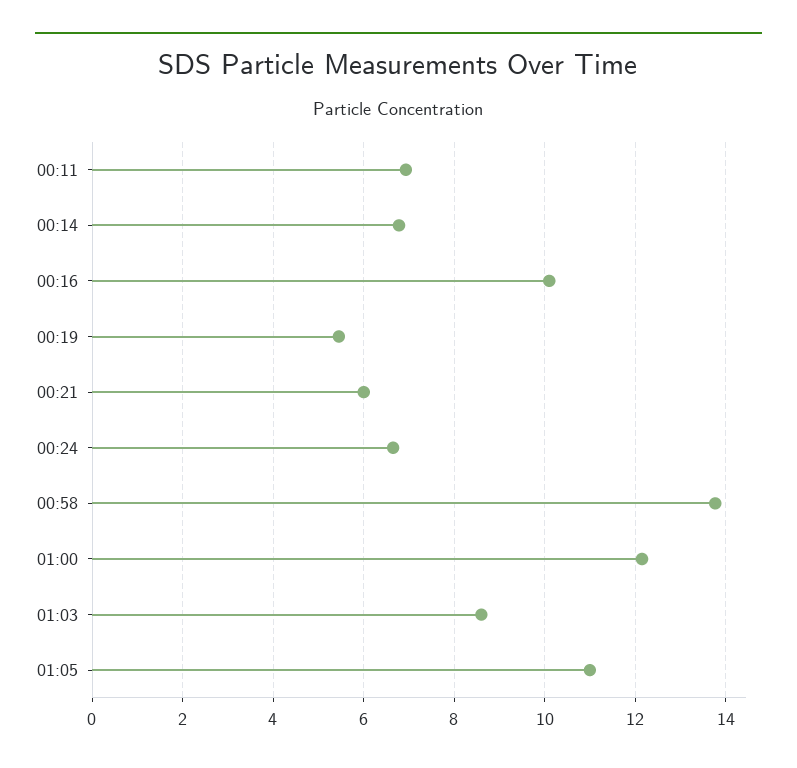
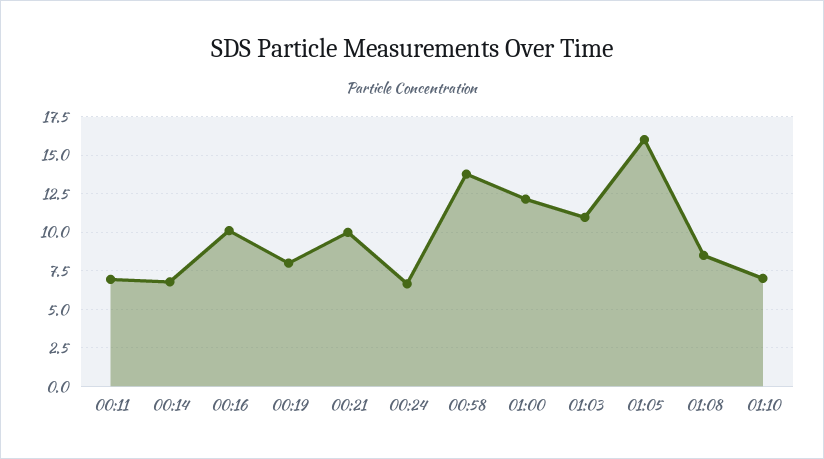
00:19: 5.4 -> 8
00:21: 6 -> 10
01:03: 8.6 -> 11
01:05: 11 -> 16
01:08: none -> 8.5
01:10: none -> 7

